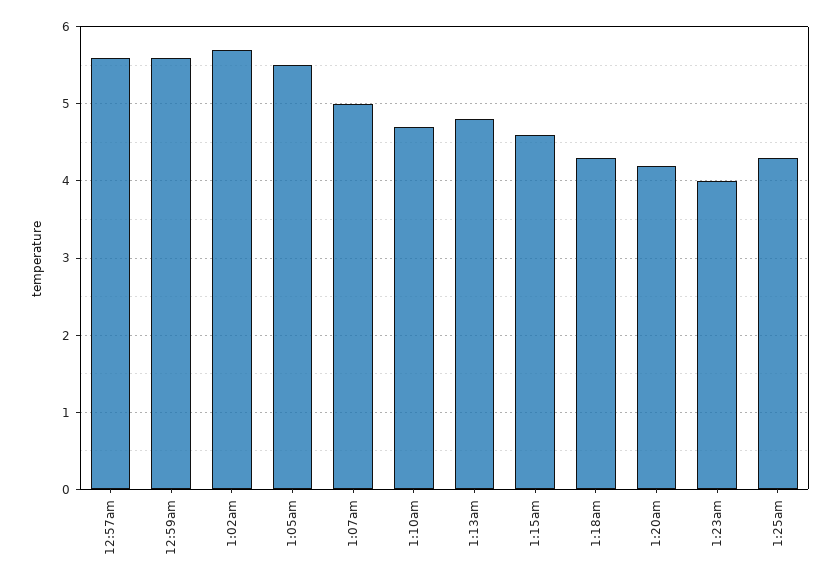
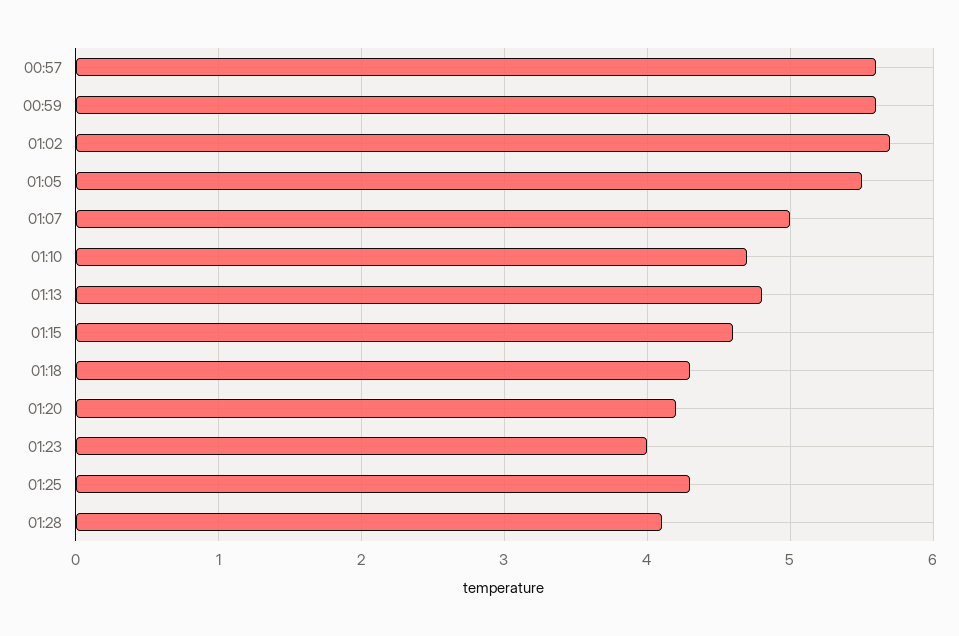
01:28: none -> 4.1

